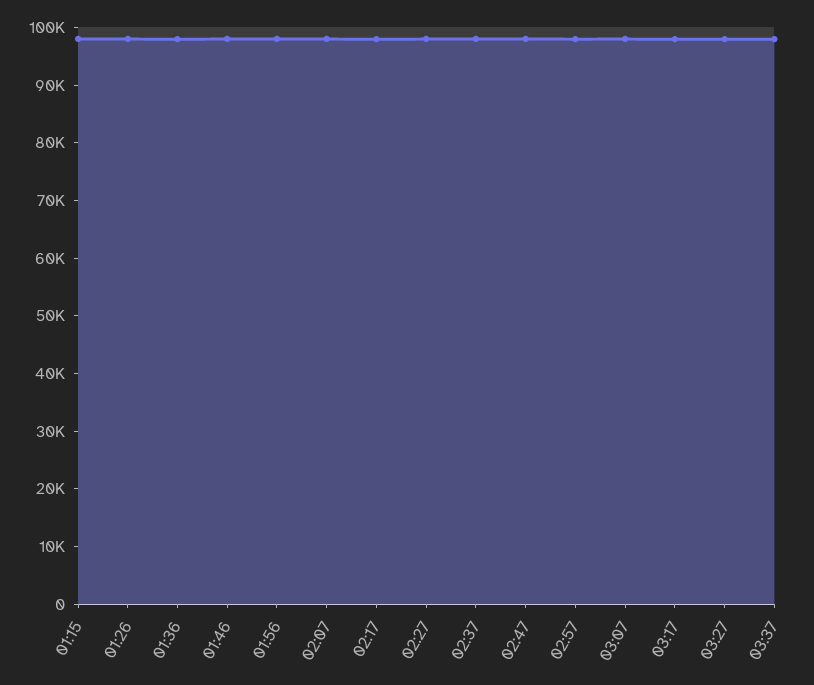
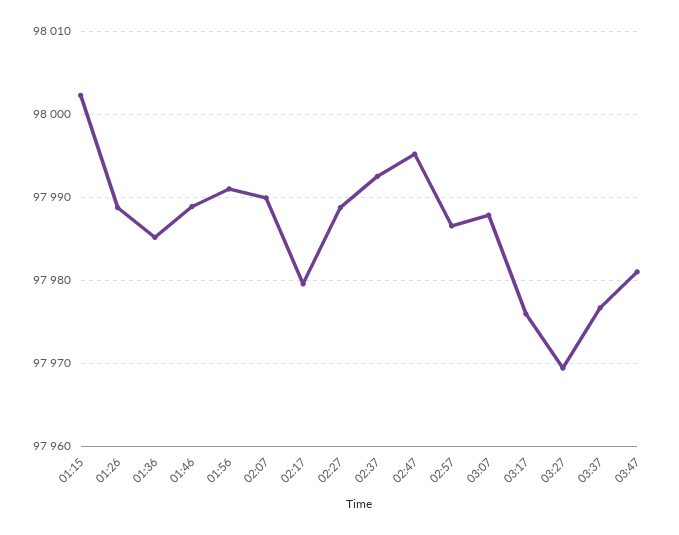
03:47: none -> 97981

